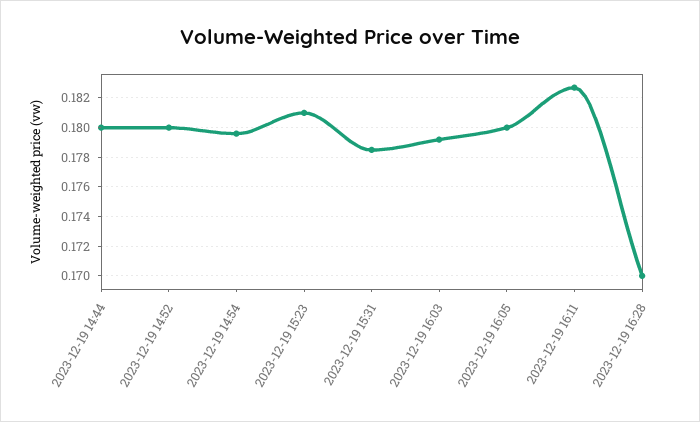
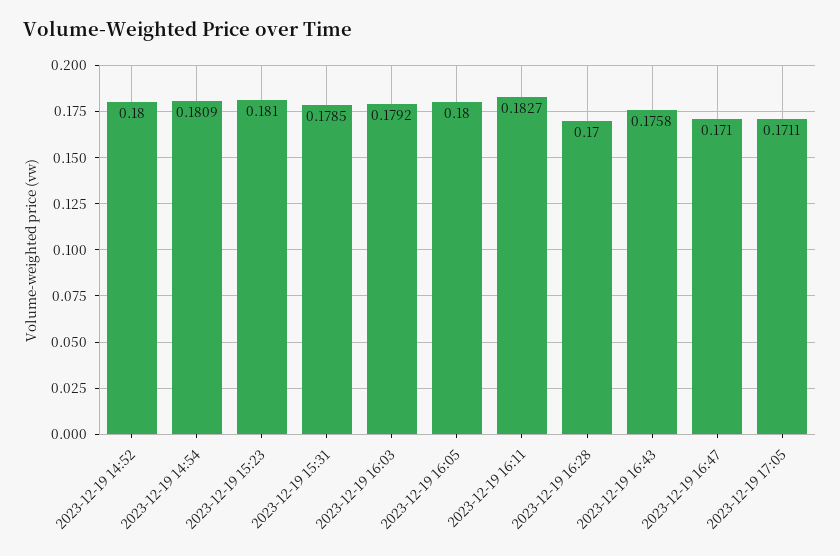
2023-12-19 14:44: 0.18 -> none
2023-12-19 14:54: 0.1795 -> 0.1809
2023-12-19 16:43: none -> 0.1758
2023-12-19 16:47: none -> 0.171
2023-12-19 17:05: none -> 0.1711

